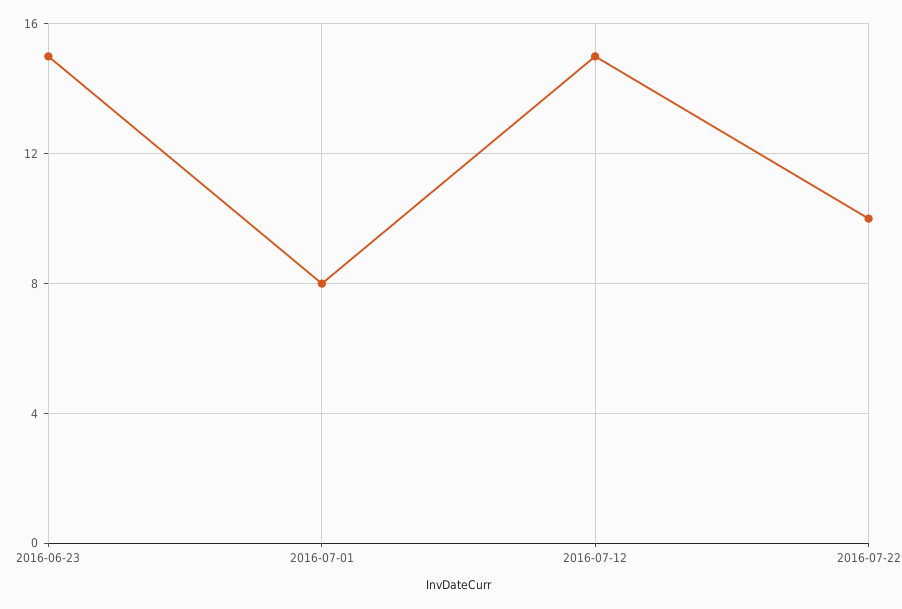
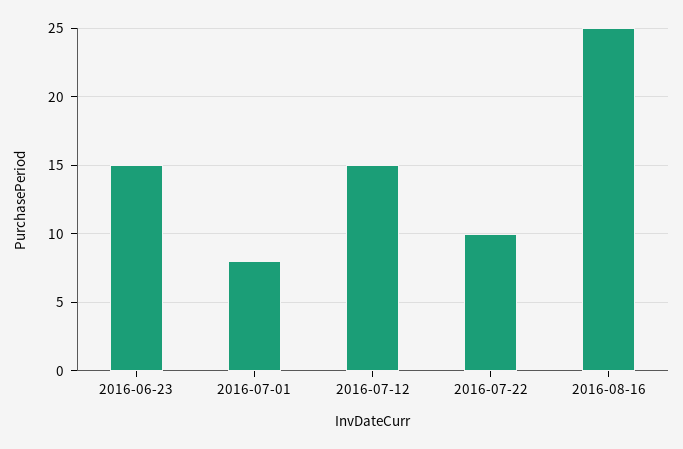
2016-08-16: none -> 25

